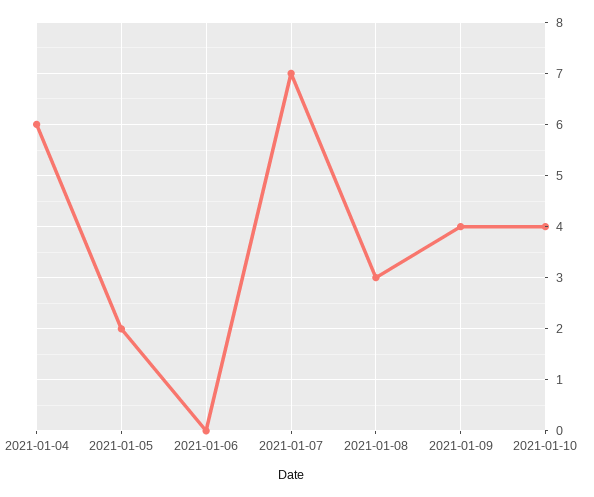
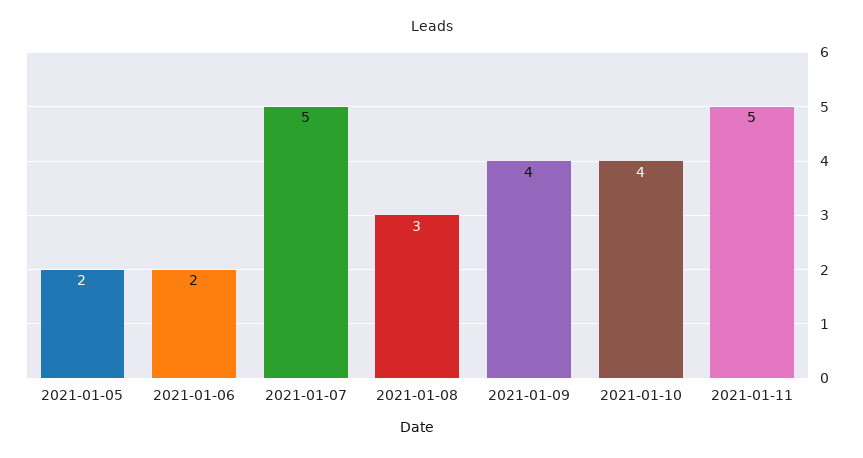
2021-01-04: 6 -> none
2021-01-06: 0 -> 2
2021-01-07: 7 -> 5
2021-01-11: none -> 5

